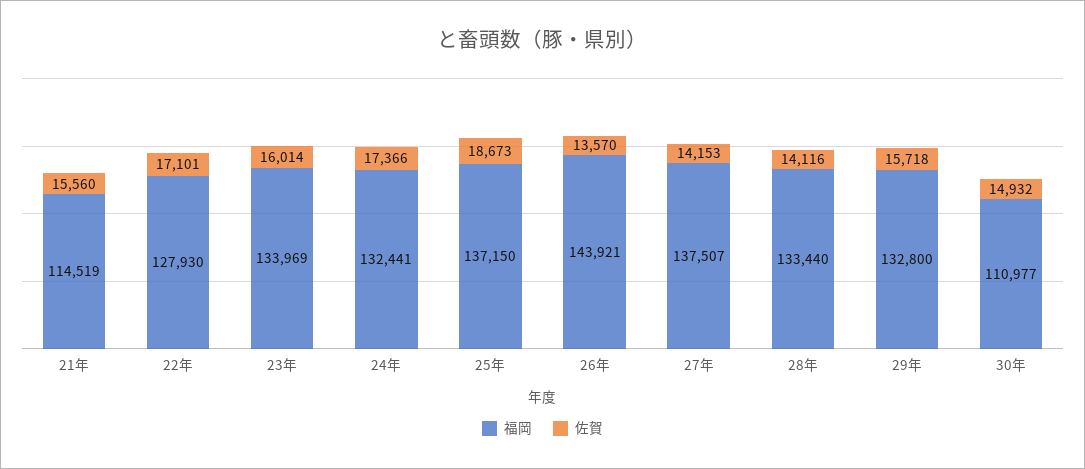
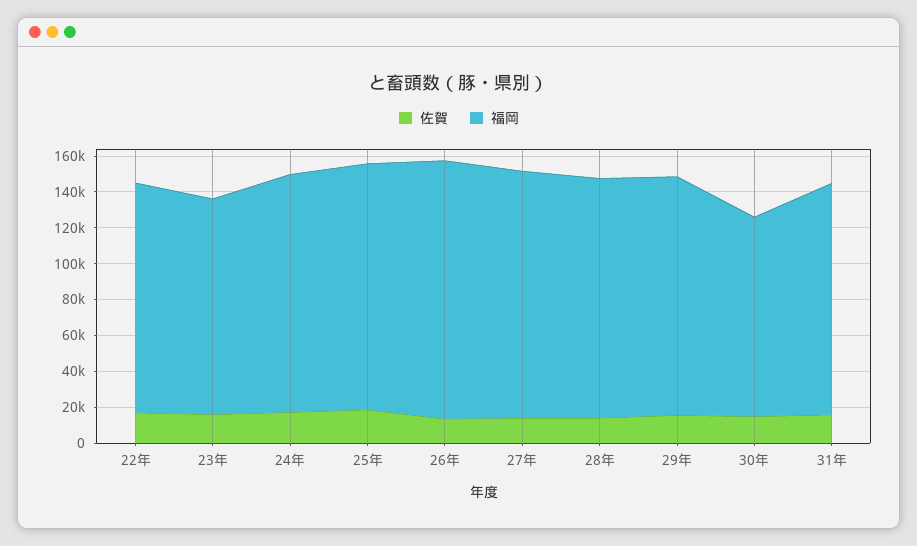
福岡, 21年: 114519 -> none
佐賀, 21年: 15560 -> none
福岡, 23年: 133969 -> 120000
佐賀, 31年: none -> 15000
福岡, 31年: none -> 130000

